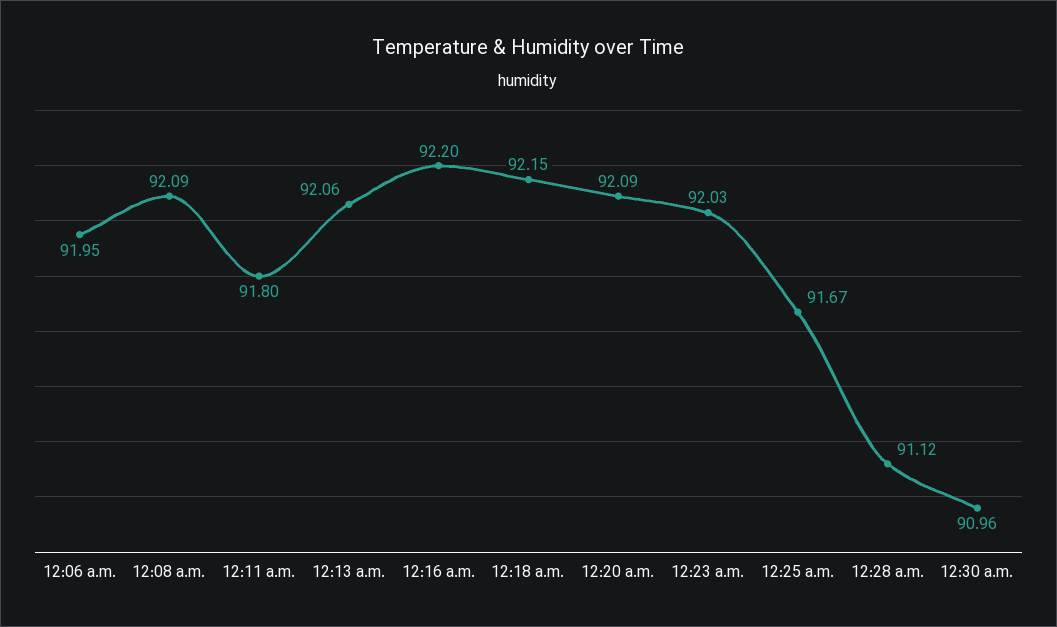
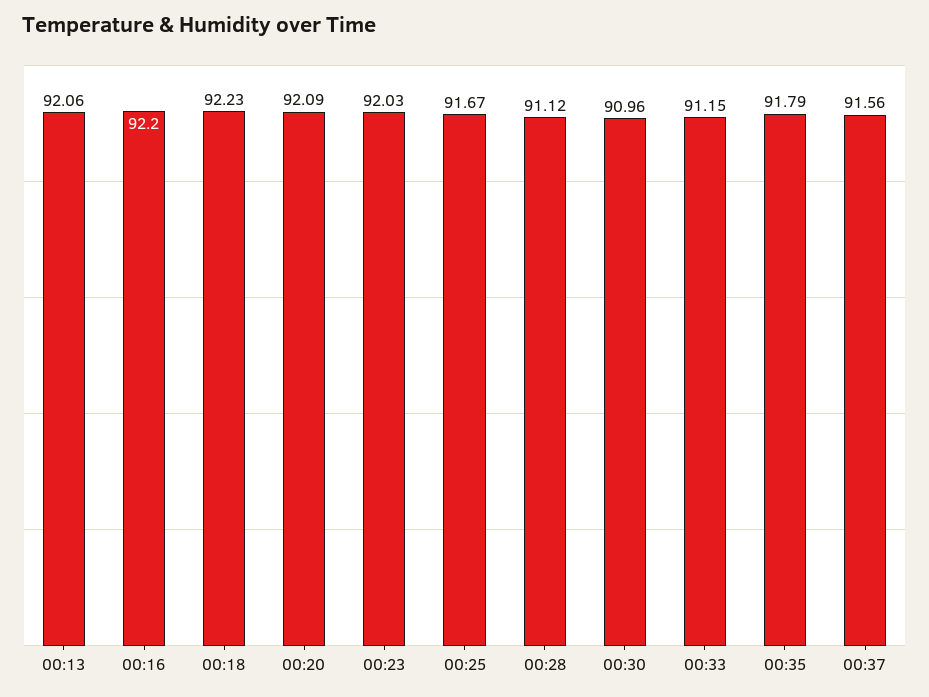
12:06 a.m.: 91.95 -> none
12:08 a.m.: 92.09 -> none
12:11 a.m.: 91.8 -> none
12:18 a.m.: 92.15 -> 92.23
00:33: none -> 91.15
00:35: none -> 91.79
00:37: none -> 91.56

